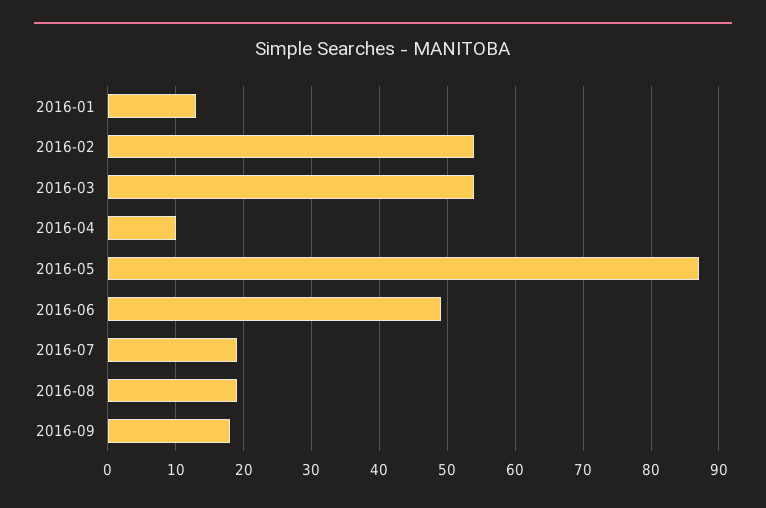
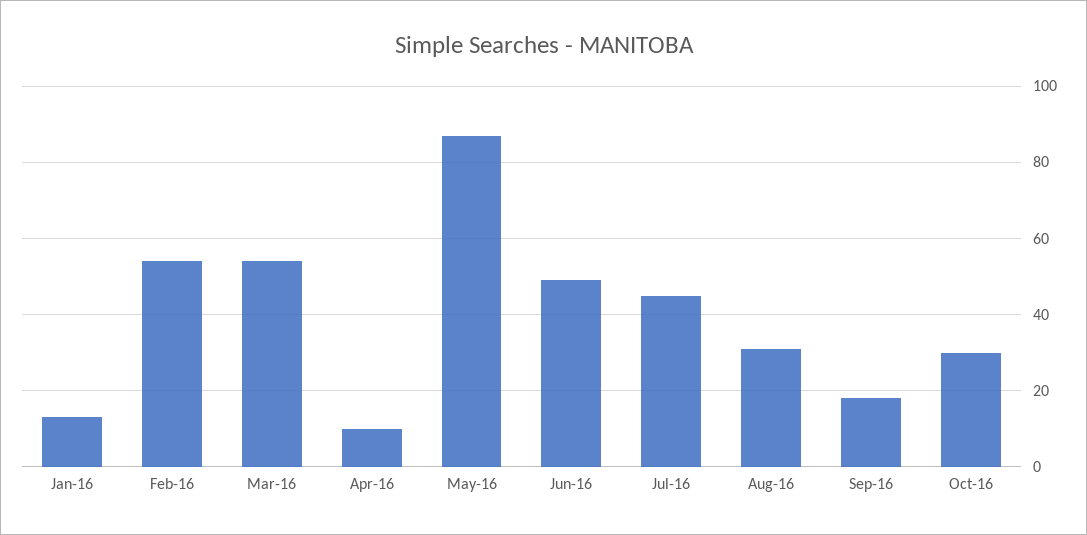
2016-07: 19 -> 45
2016-08: 19 -> 30
Oct-16: none -> 30

